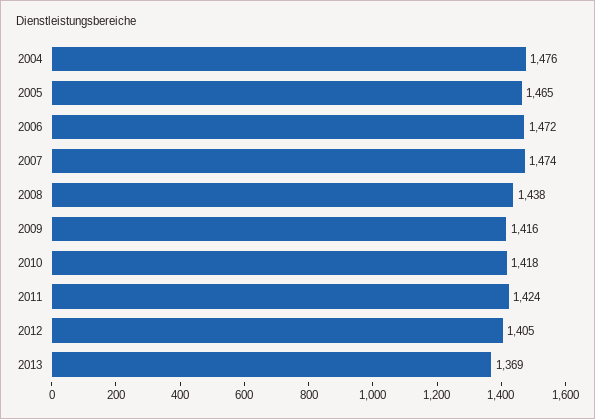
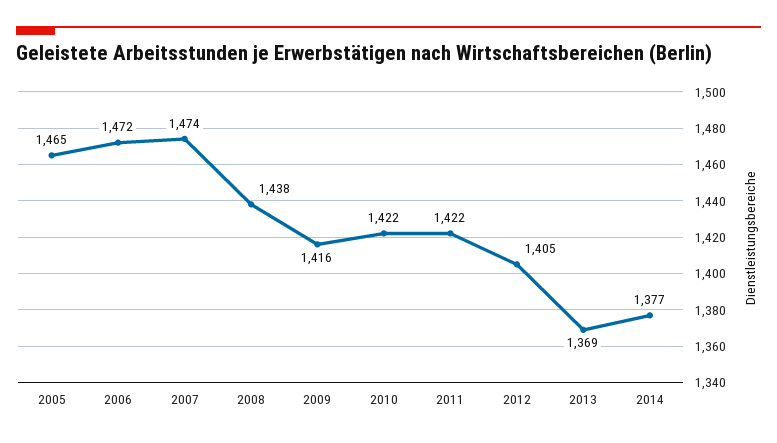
2004: 1476 -> none
2010: 1418 -> 1422
2011: 1424 -> 1422
2014: none -> 1377

